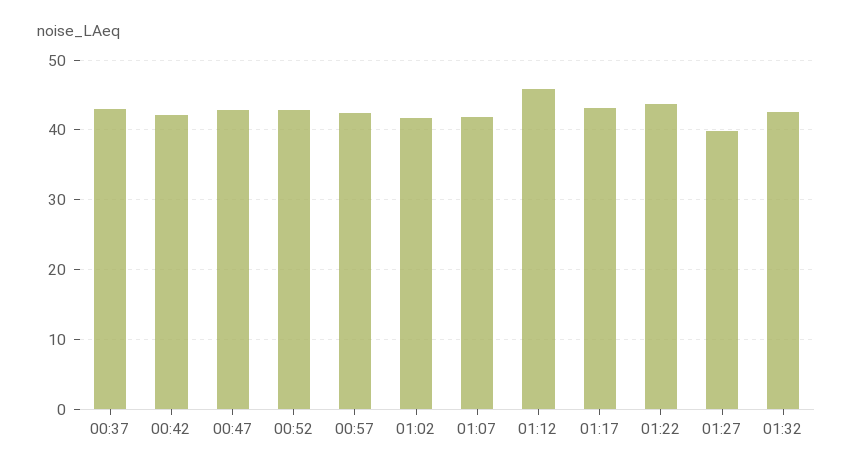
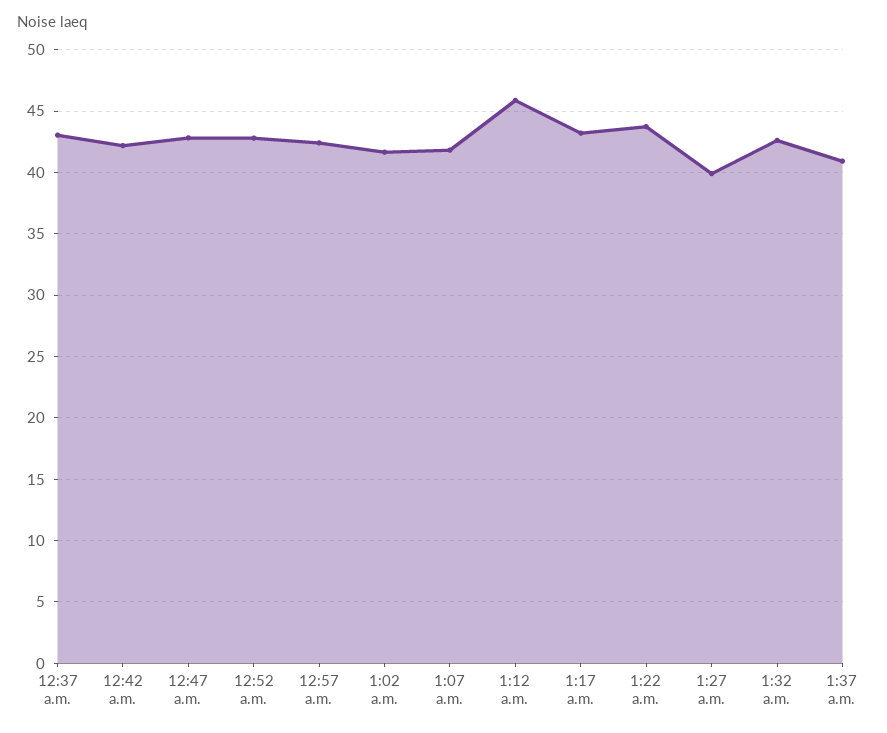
1:37 a.m.: none -> 41

